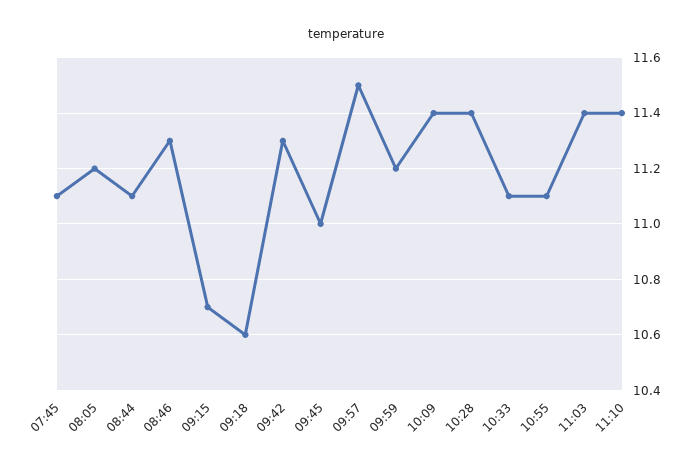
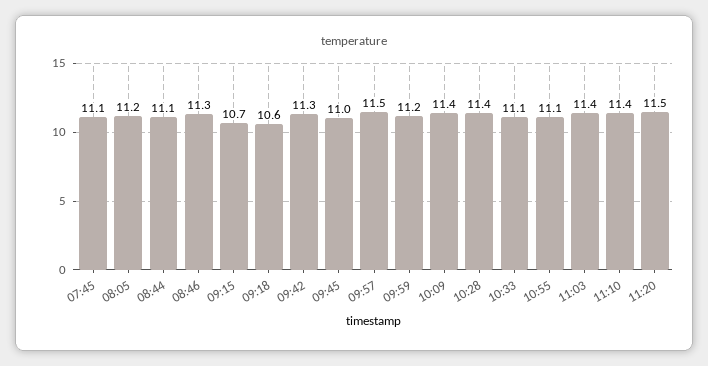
11:20: none -> 11.5

